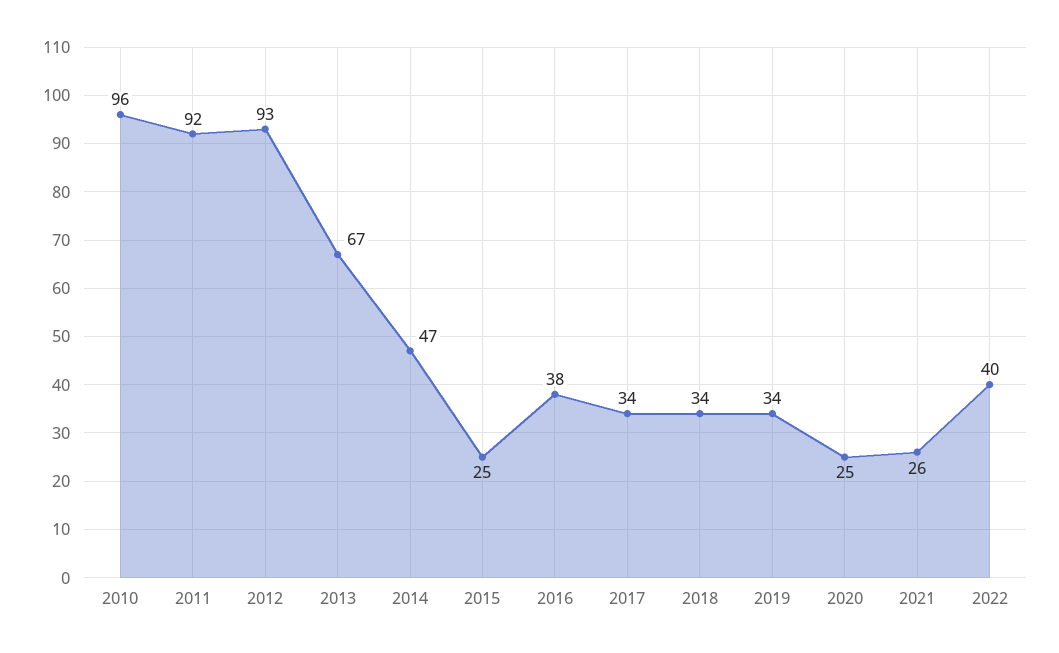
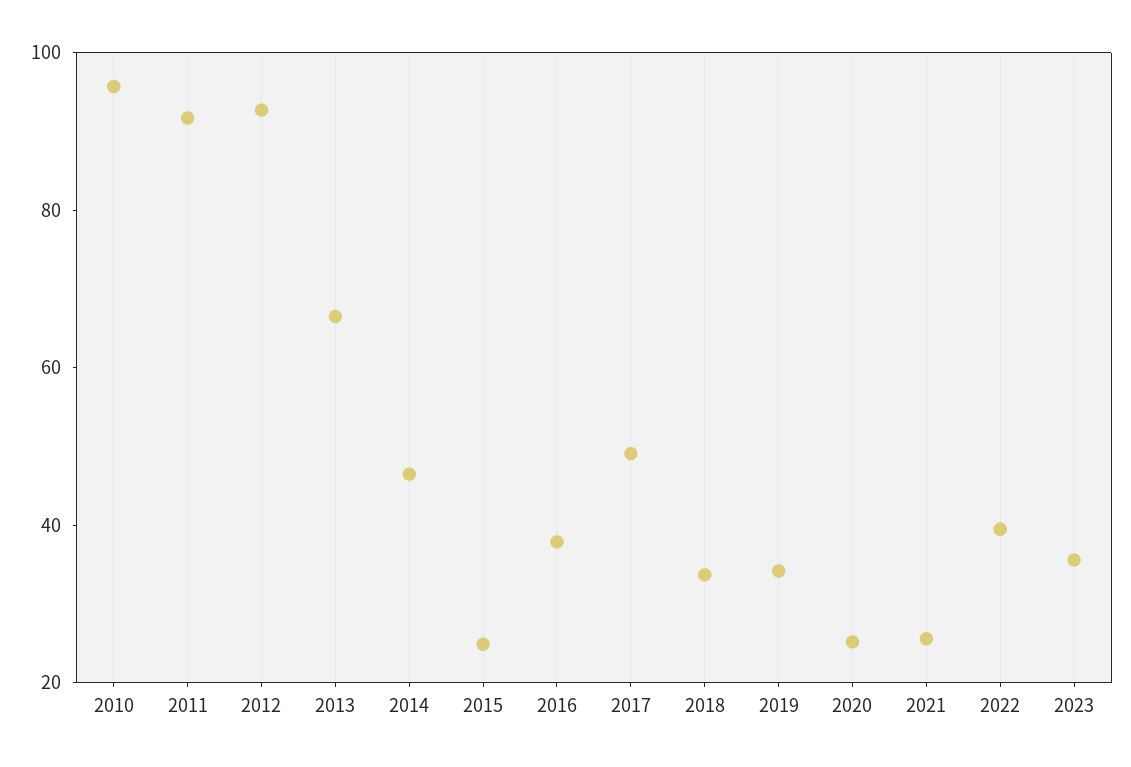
2017: 34 -> 50
2023: none -> 35

